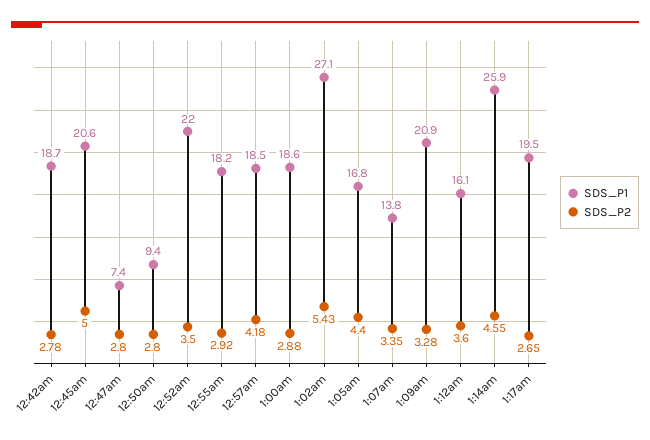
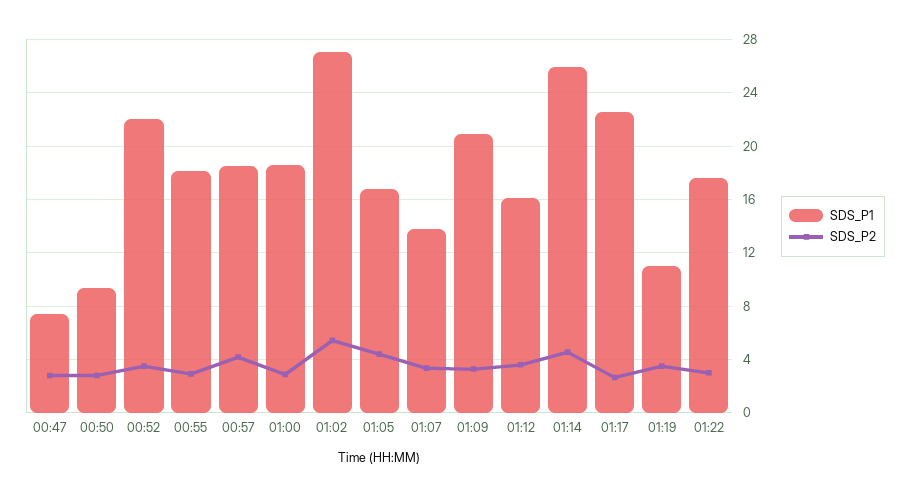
SDS_P1, 12:42am: 18.7 -> none
SDS_P2, 12:42am: 2.78 -> none
SDS_P1, 12:45am: 20.6 -> none
SDS_P2, 12:45am: 5 -> none
SDS_P1, 1:17am: 19.5 -> 22.5
SDS_P1, 01:19: none -> 11
SDS_P2, 01:19: none -> 3.5
SDS_P1, 01:22: none -> 17.5
SDS_P2, 01:22: none -> 3

